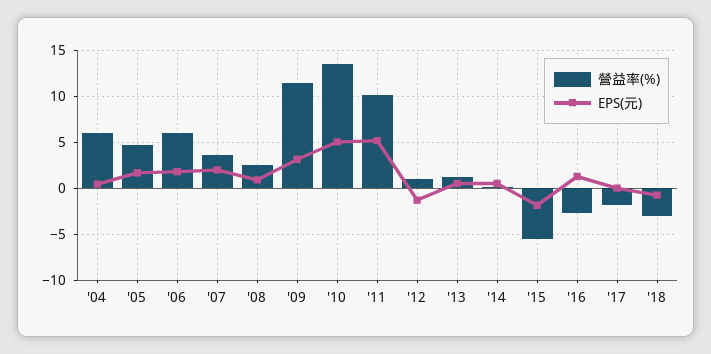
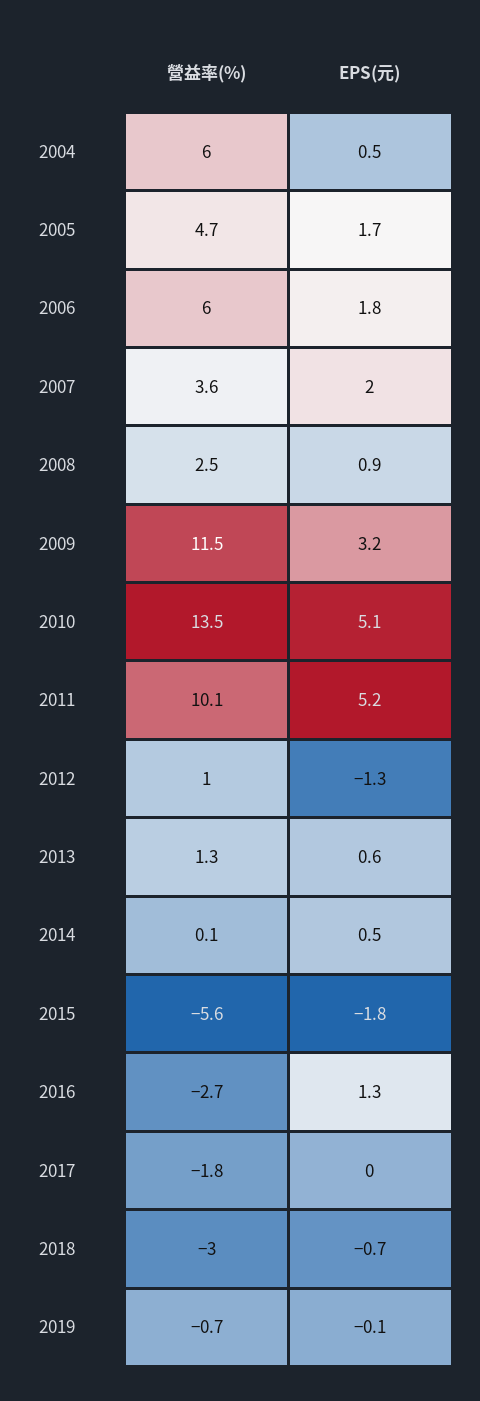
營益率(%), 2019: none -> -0.7
EPS(元), 2019: none -> -0.1

